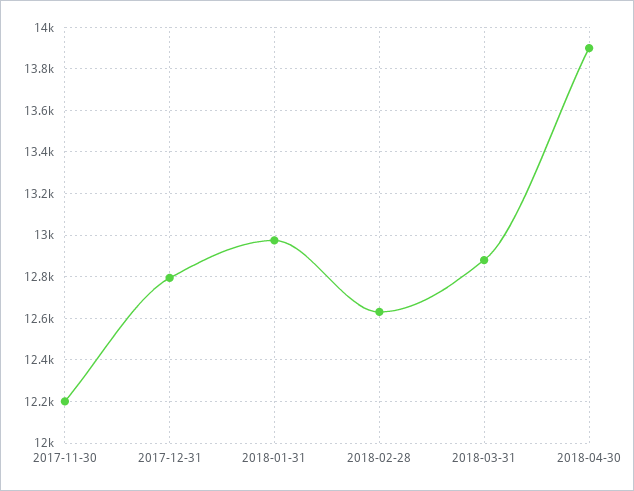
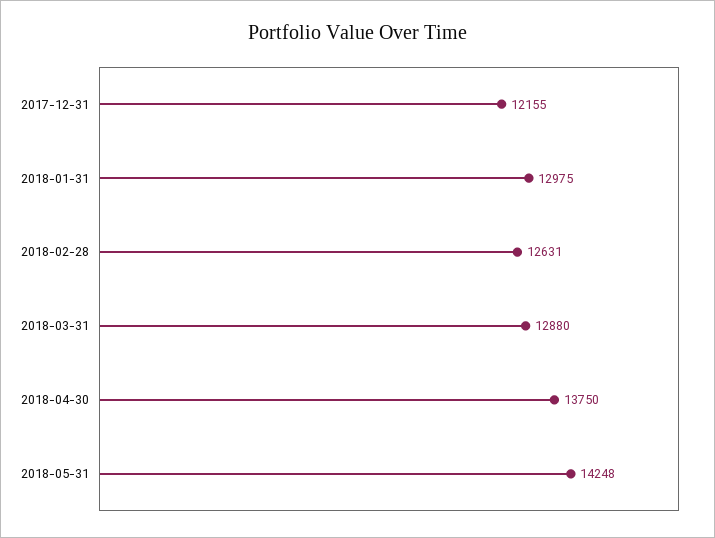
2017-11-30: 12200 -> none
2017-12-31: 12800 -> 12155
2018-04-30: 13900 -> 13750
2018-05-31: none -> 14248

